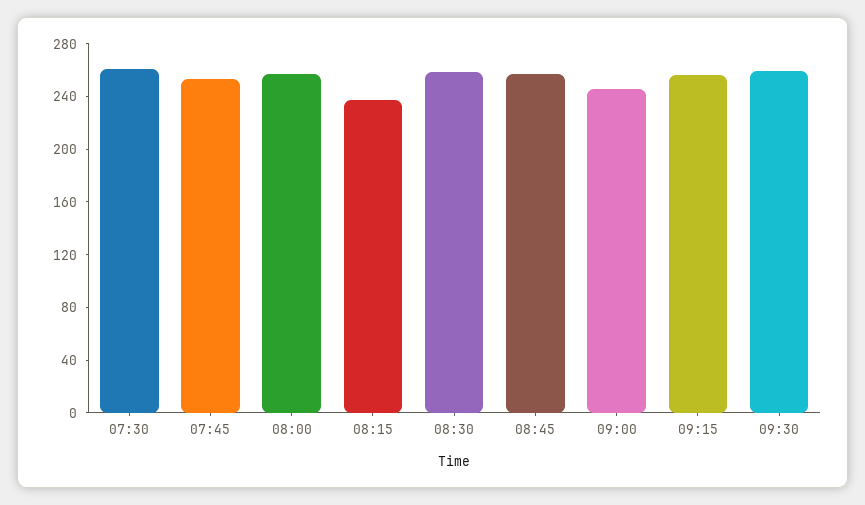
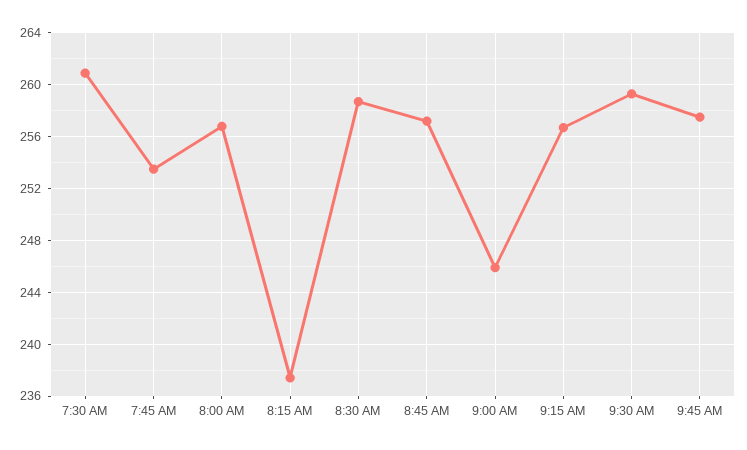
9:45 AM: none -> 257.5

